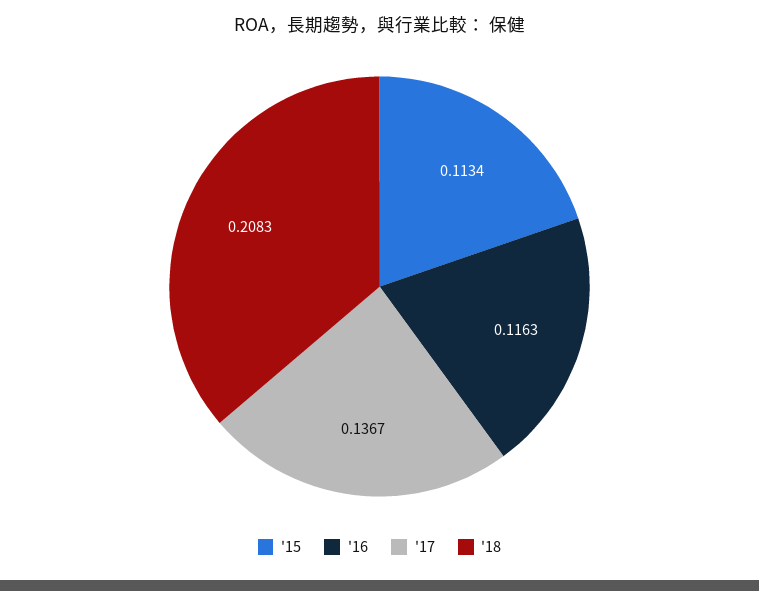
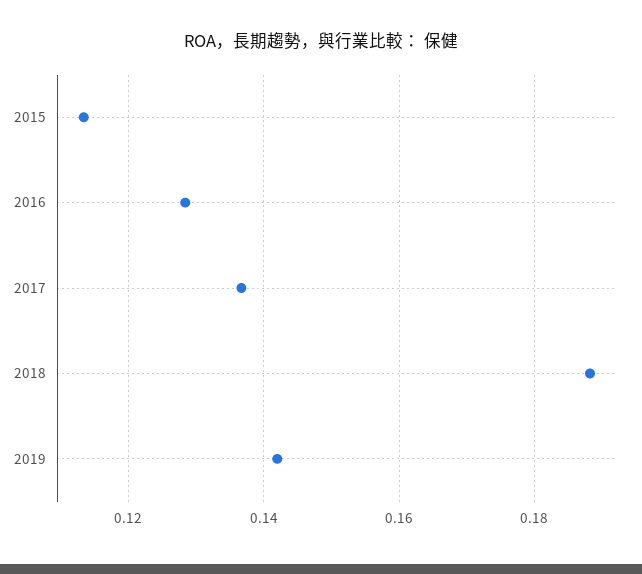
'16: 0.1163 -> 0.128
'18: 0.2083 -> 0.188
2019: none -> 0.142

